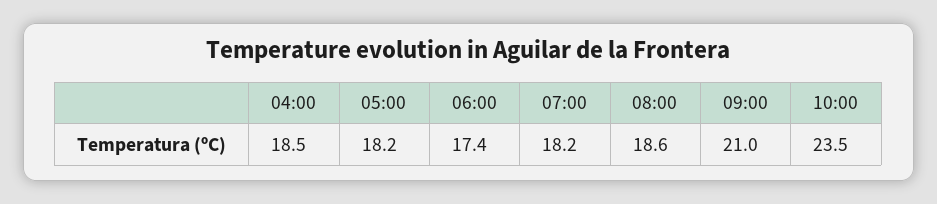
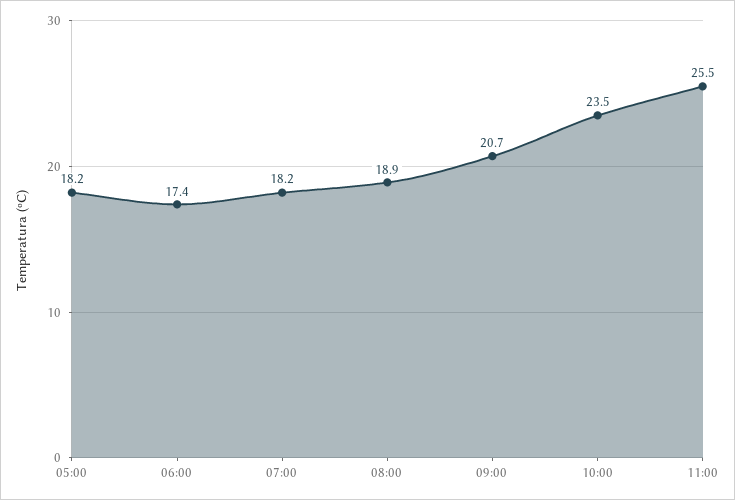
04:00: 18.5 -> none
08:00: 18.6 -> 18.9
09:00: 21 -> 20.7
11:00: none -> 25.5

